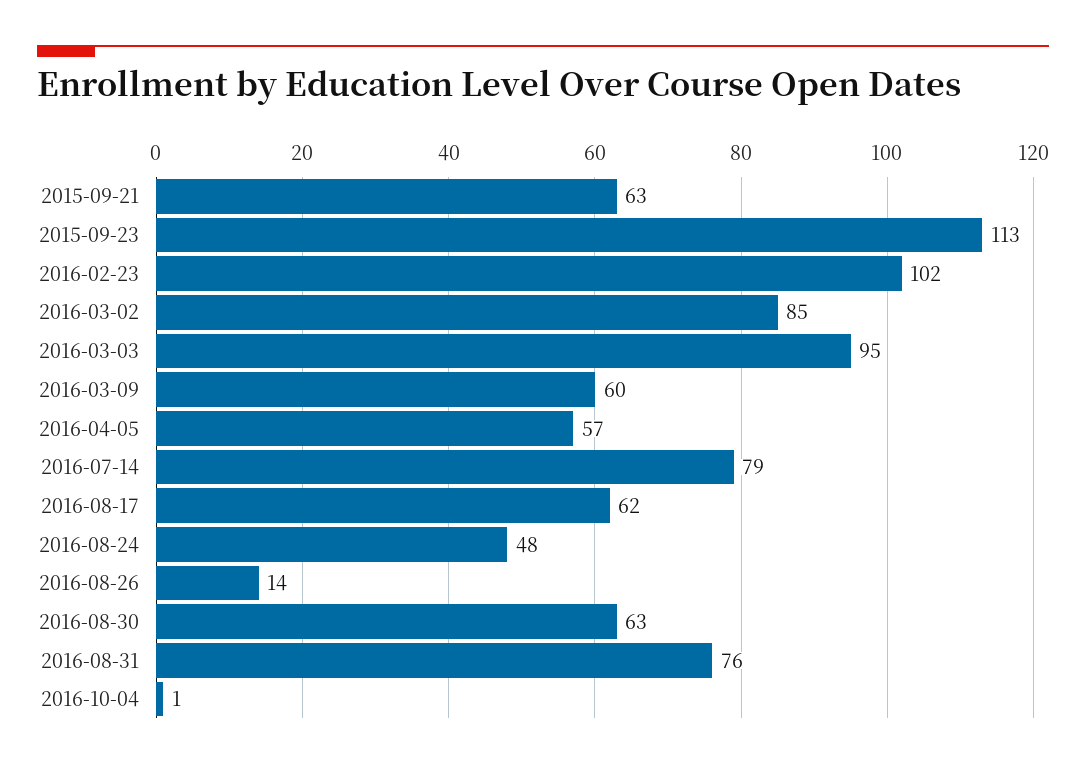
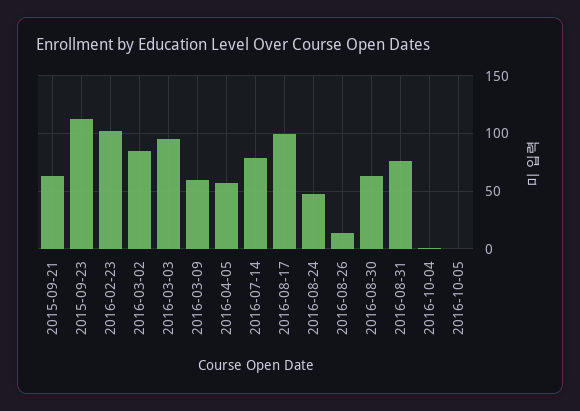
2016-08-17: 62 -> 100
2016-10-05: none -> 0

